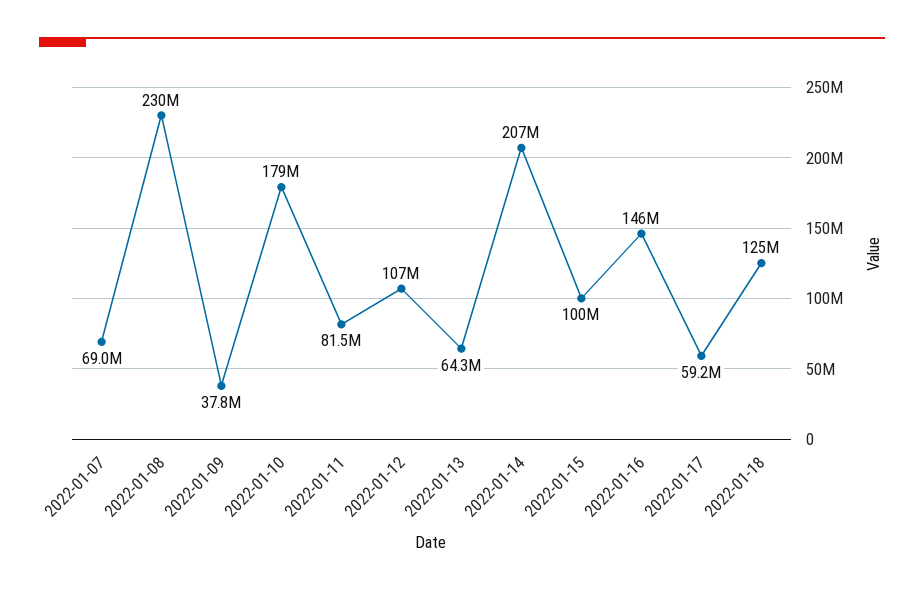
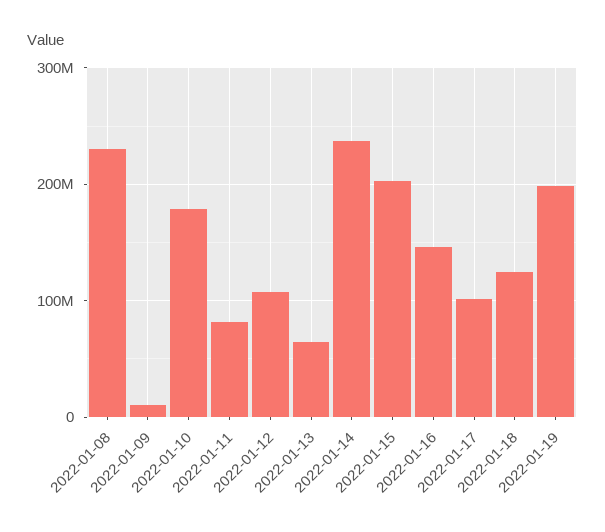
2022-01-07: 69000000 -> none
2022-01-09: 37800000 -> 10000000
2022-01-14: 207000000 -> 240000000
2022-01-15: 100000000 -> 200000000
2022-01-17: 59200000 -> 100000000
2022-01-19: none -> 200000000

